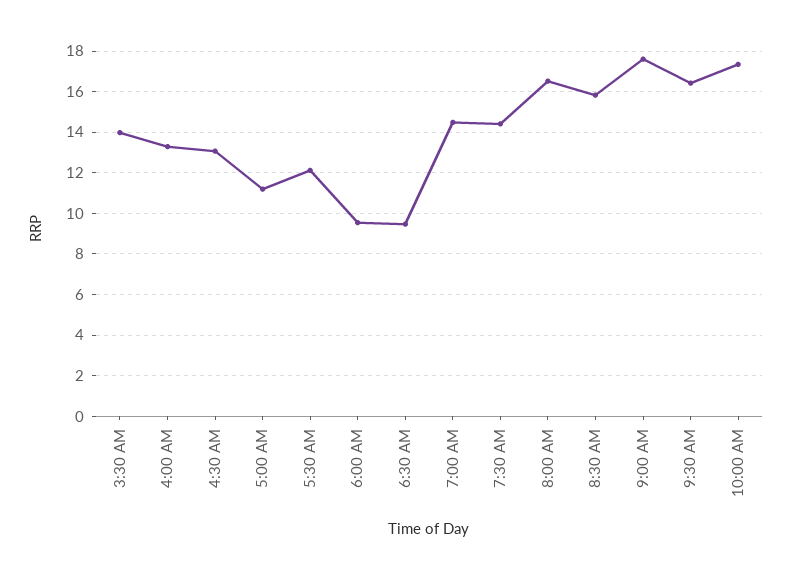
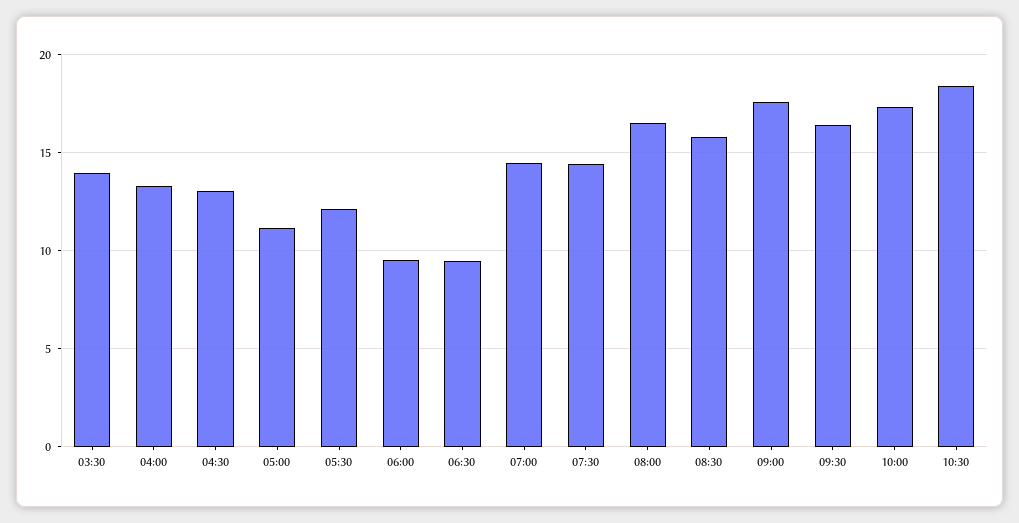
10:30: none -> 18.5

